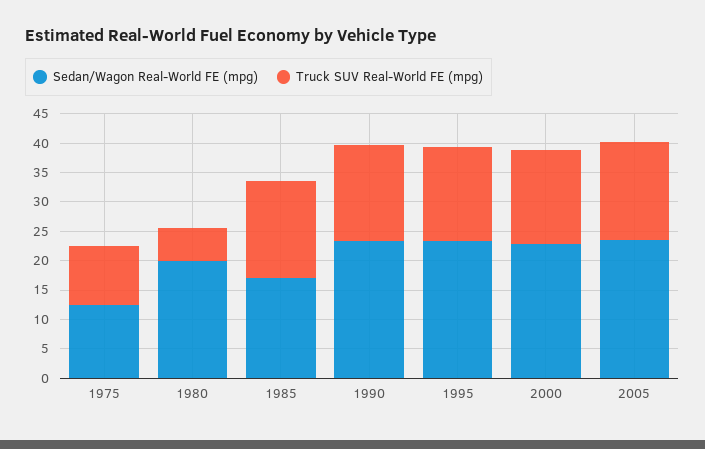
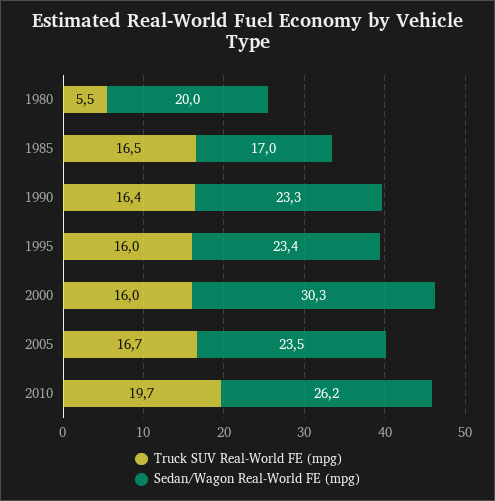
Sedan/Wagon Real-World FE (mpg), 1975: 12.5 -> none
Truck SUV Real-World FE (mpg), 1975: 10 -> none
Sedan/Wagon Real-World FE (mpg), 2000: 22.5 -> 30.3
Truck SUV Real-World FE (mpg), 2010: none -> 19.7
Sedan/Wagon Real-World FE (mpg), 2010: none -> 26.2

